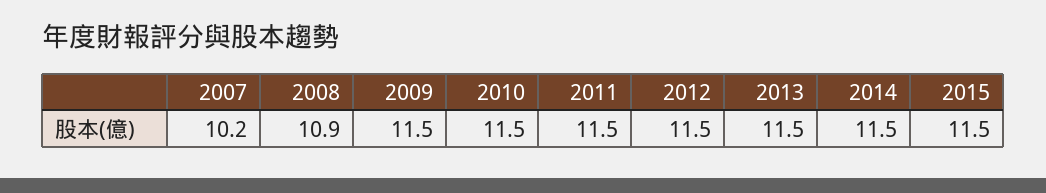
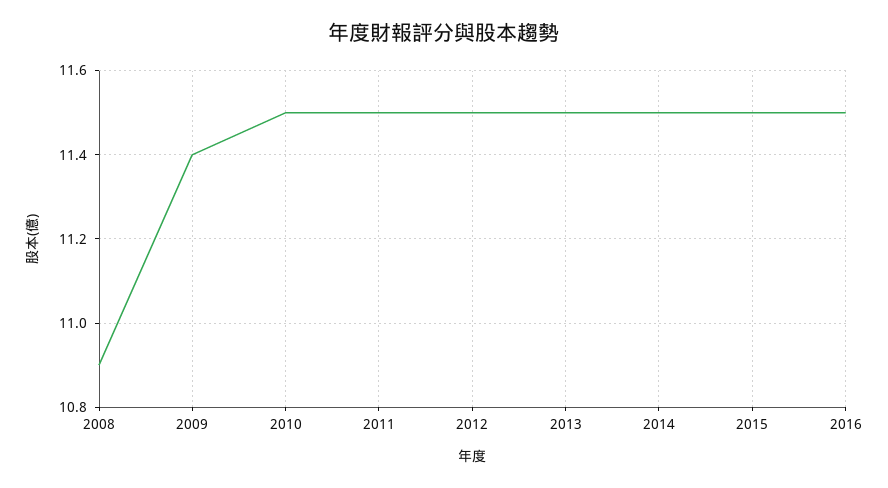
2007: 10.2 -> none
2009: 11.5 -> 11.4
2016: none -> 11.5

